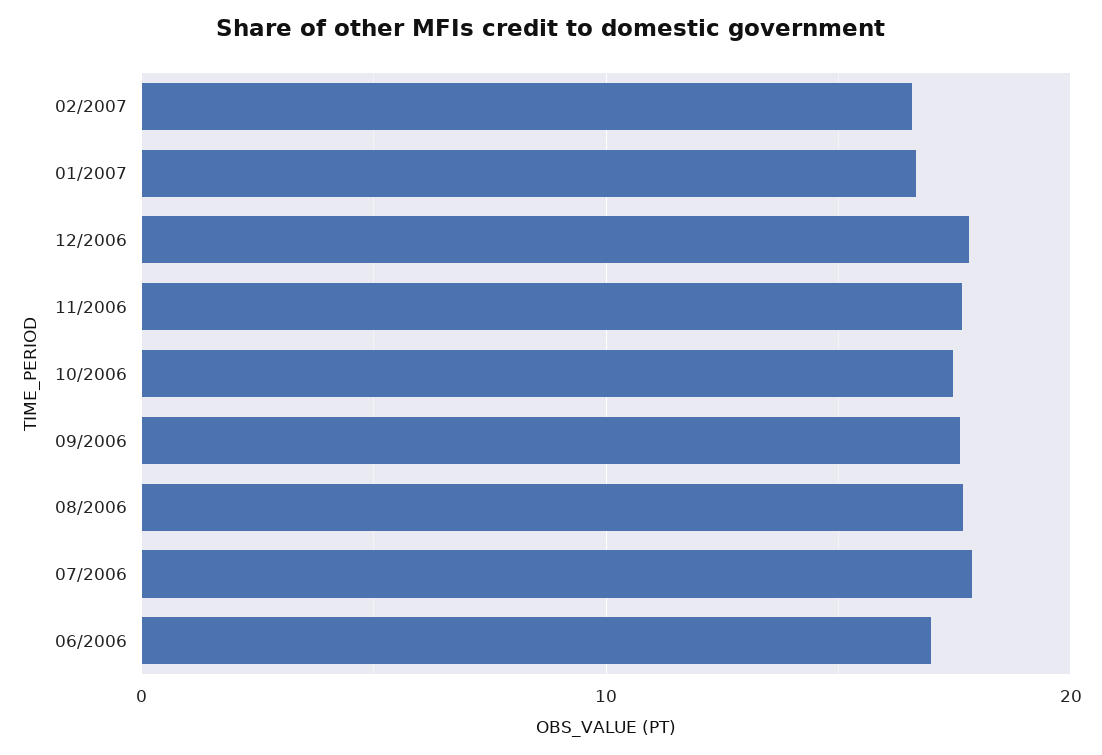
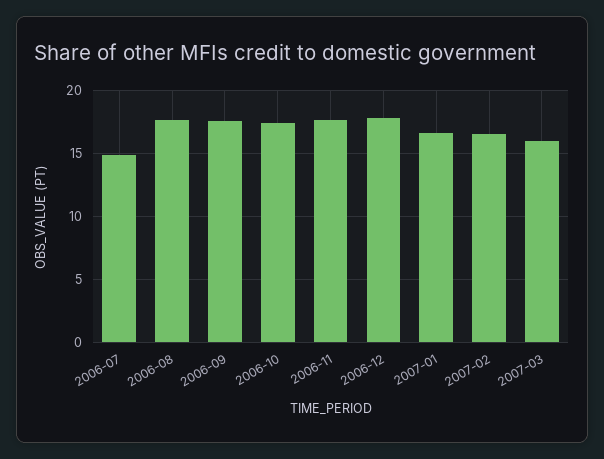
07/2006: 18 -> 15
06/2006: 17 -> none
2007-03: none -> 16

